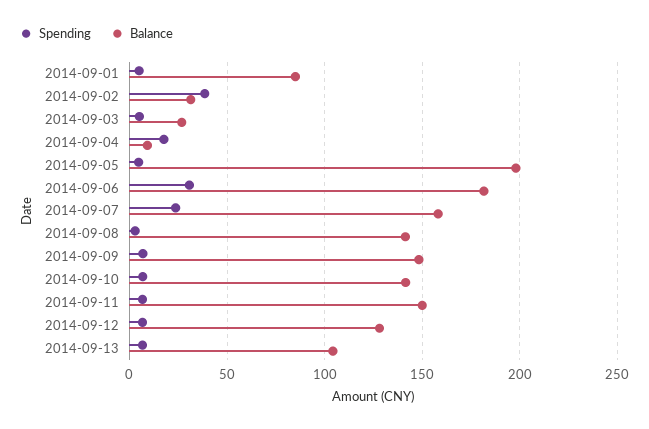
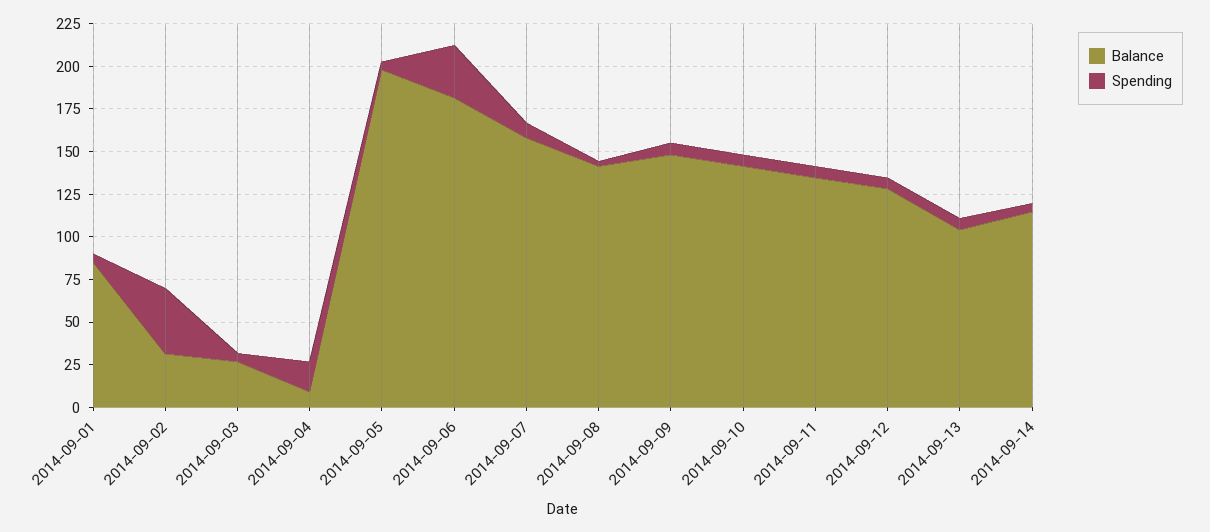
Spending, 2014-09-07: 25 -> 10
Balance, 2014-09-11: 150 -> 135
Balance, 2014-09-14: none -> 115
Spending, 2014-09-14: none -> 5

